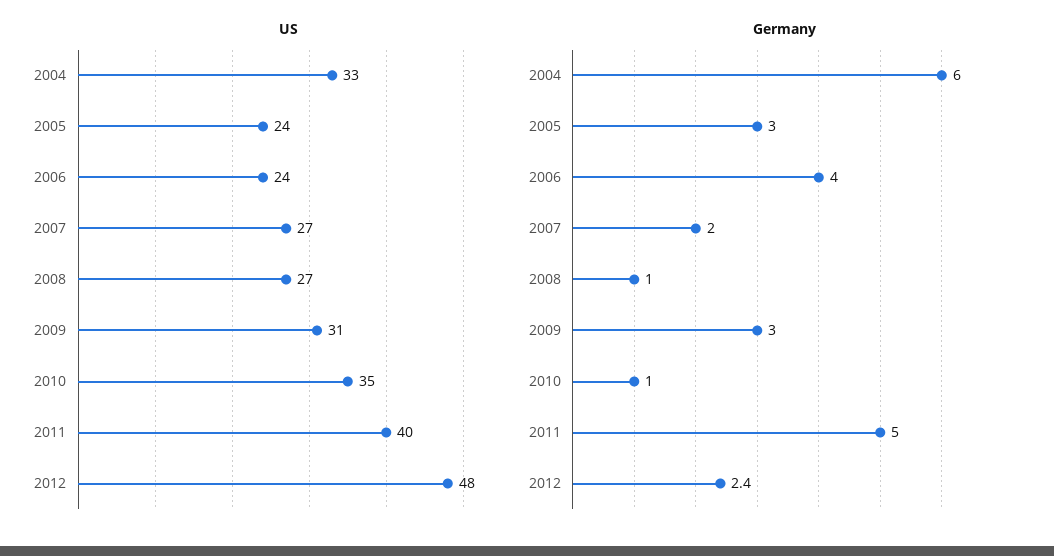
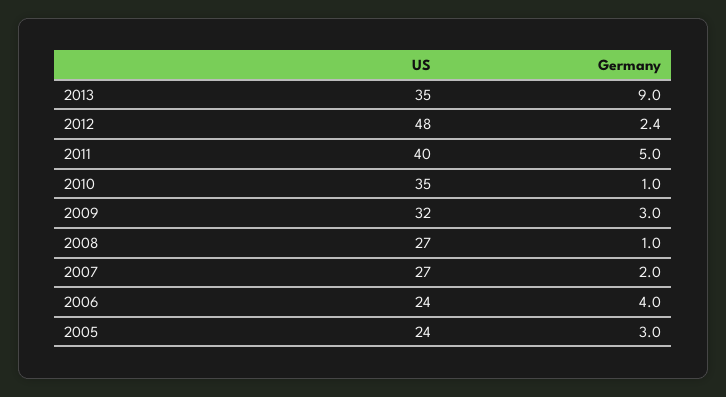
US, 2004: 33 -> none
US, 2009: 31 -> 32
Germany, 2004: 6 -> none
US, 2013: none -> 35
Germany, 2013: none -> 9

